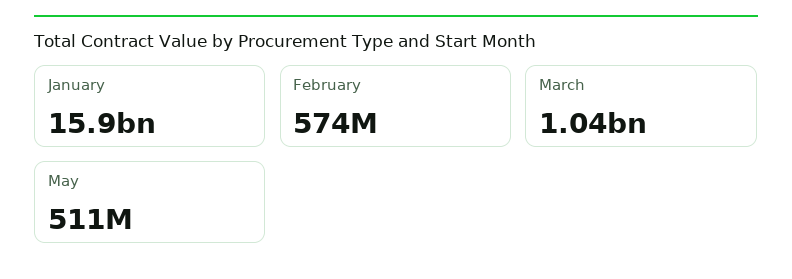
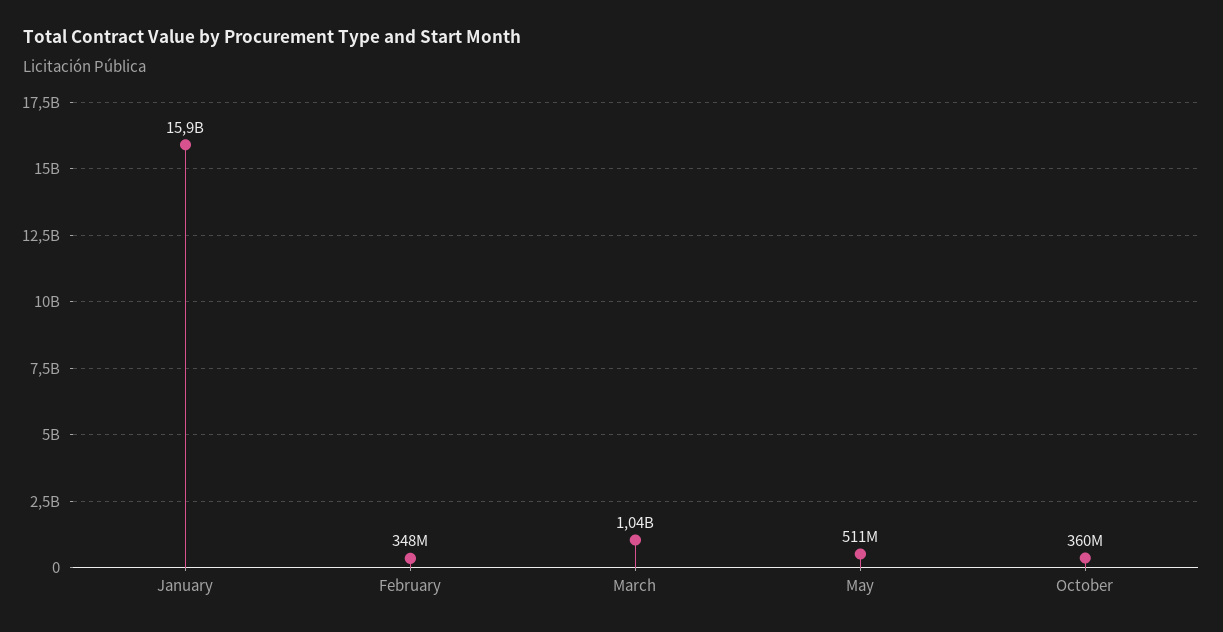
February: 574000000 -> 348000000
October: none -> 360000000

